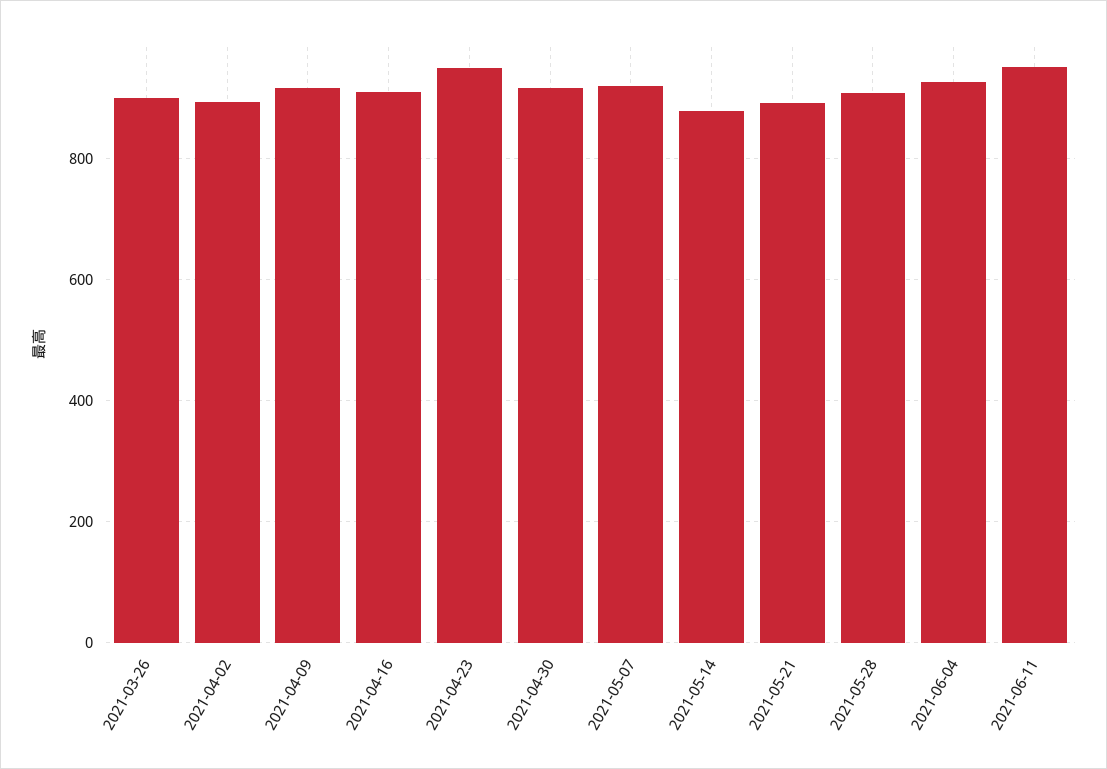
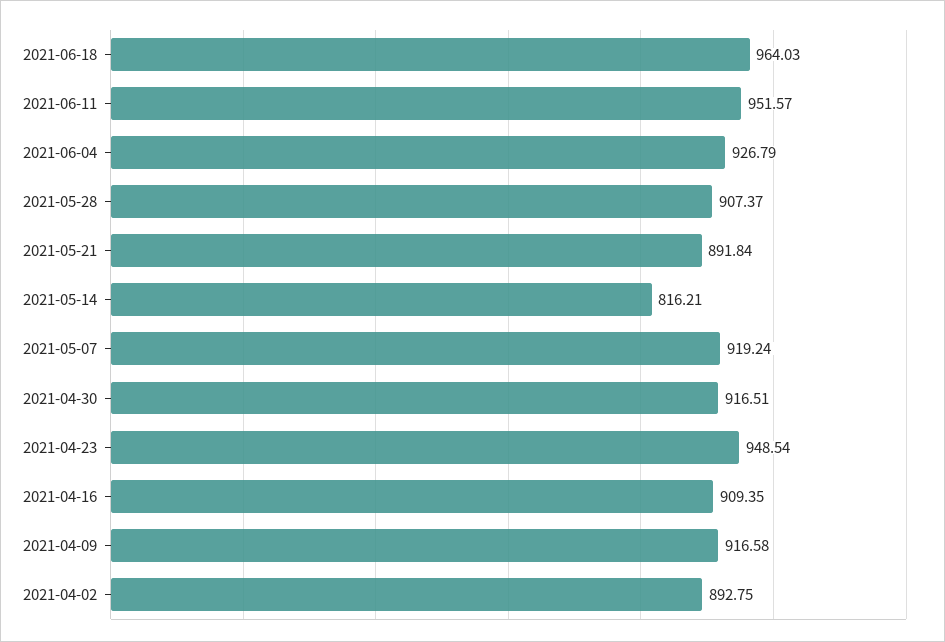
2021-03-26: 900 -> none
2021-05-14: 880 -> 816.21
2021-06-18: none -> 964.03

